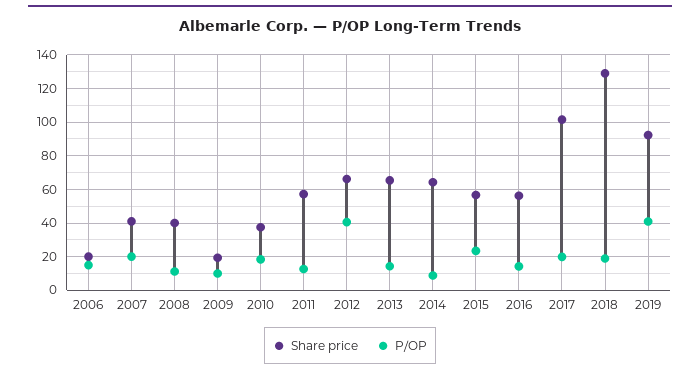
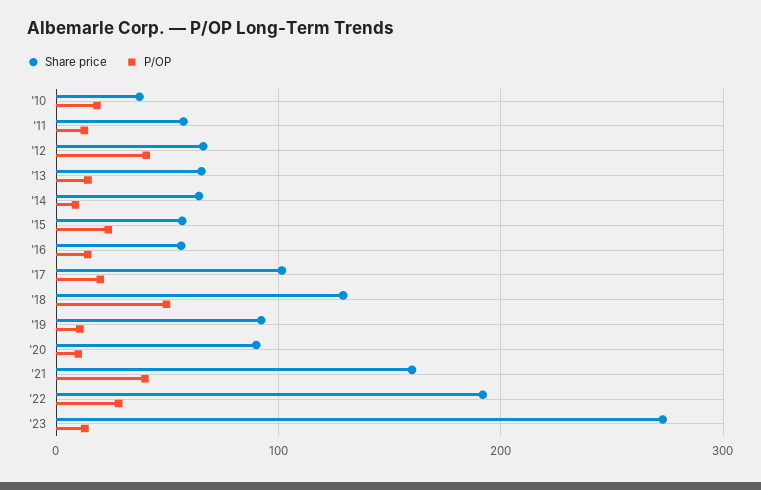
Share price, 2006: 20 -> none
P/OP, 2006: 15 -> none
Share price, 2007: 40 -> none
P/OP, 2007: 20 -> none
Share price, 2008: 40 -> none
P/OP, 2008: 10 -> none
Share price, 2009: 20 -> none
P/OP, 2009: 10 -> none
P/OP, 2018: 20 -> 50
P/OP, 2019: 40 -> 10
Share price, '20: none -> 90
P/OP, '20: none -> 10
Share price, '21: none -> 160
P/OP, '21: none -> 40
Share price, '22: none -> 190
P/OP, '22: none -> 30
Share price, '23: none -> 270
P/OP, '23: none -> 10

